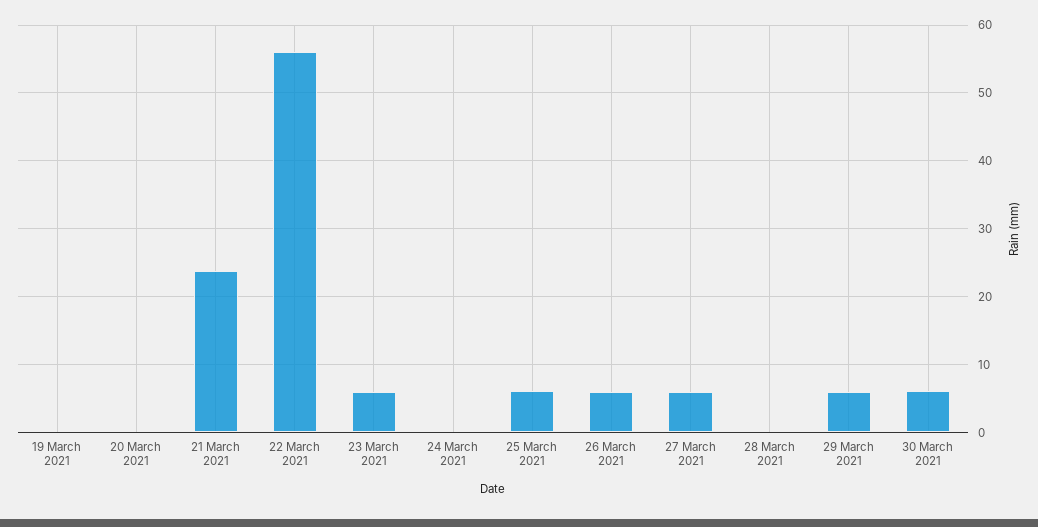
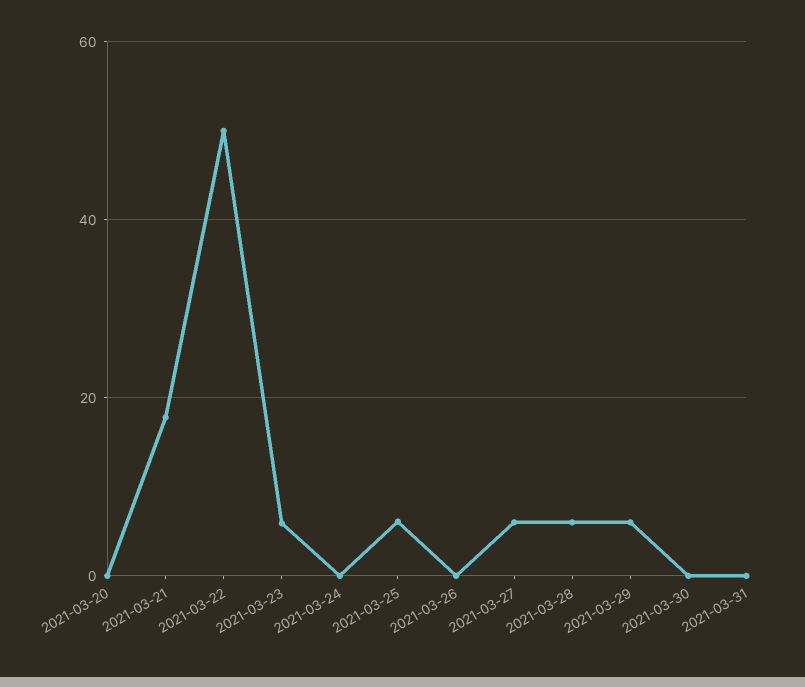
19 March 2021: 0 -> none
21 March 2021: 24 -> 18
22 March 2021: 56 -> 50
26 March 2021: 6 -> 0
28 March 2021: 0 -> 6
30 March 2021: 6 -> 0
2021-03-31: none -> 0

